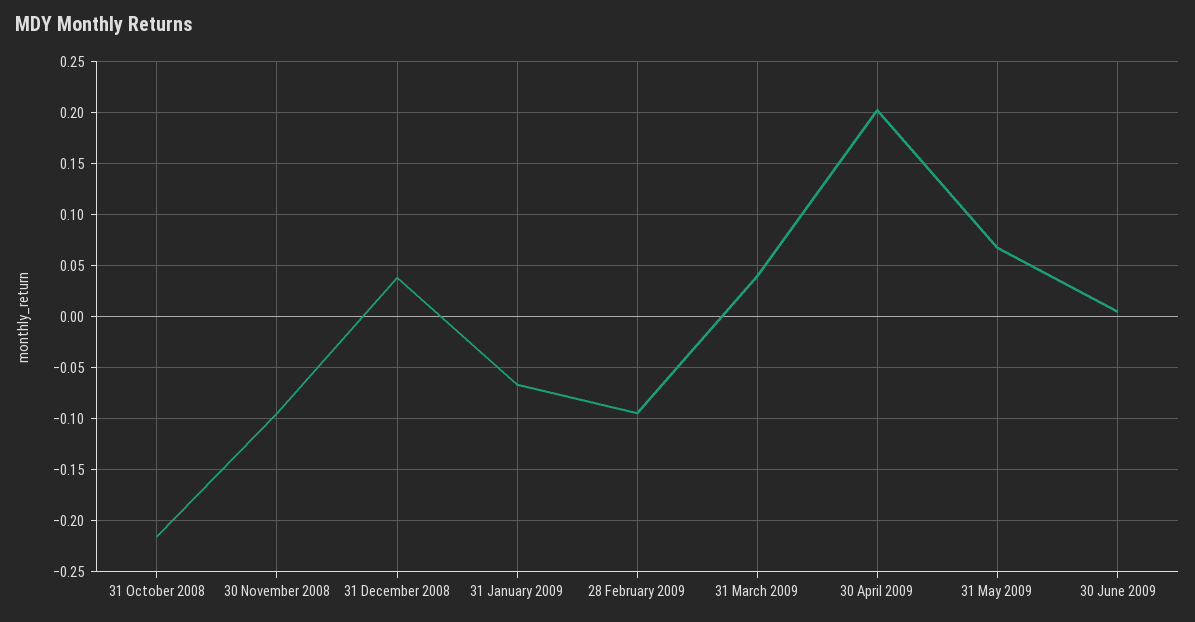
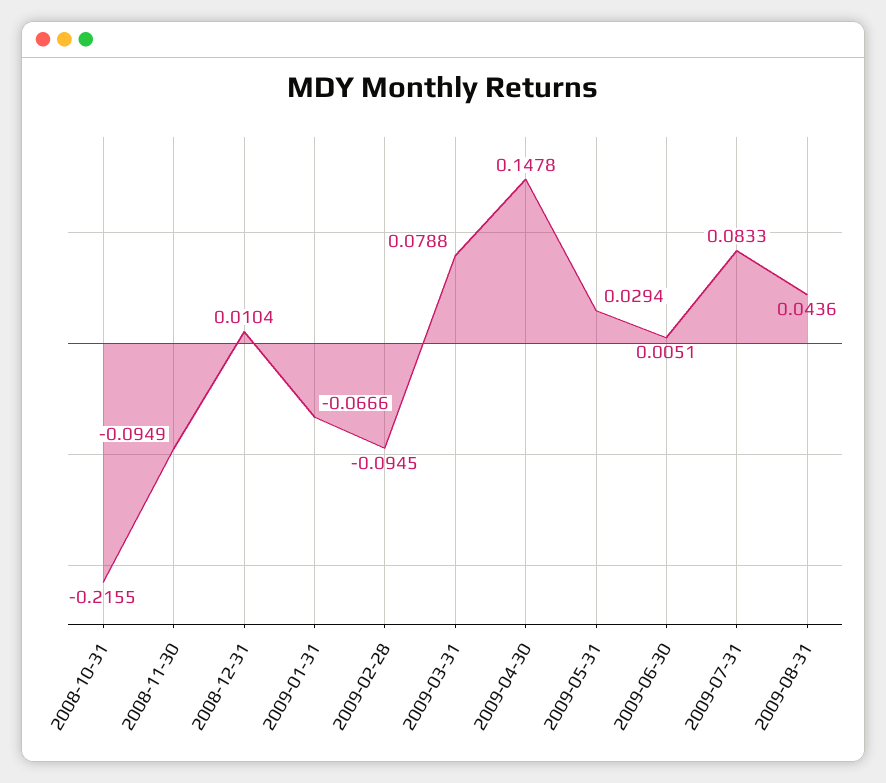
31 December 2008: 0.04 -> 0.0104
31 March 2009: 0.04 -> 0.0788
30 April 2009: 0.2 -> 0.1478
31 May 2009: 0.07 -> 0.0294
2009-07-31: none -> 0.0833
2009-08-31: none -> 0.0436

